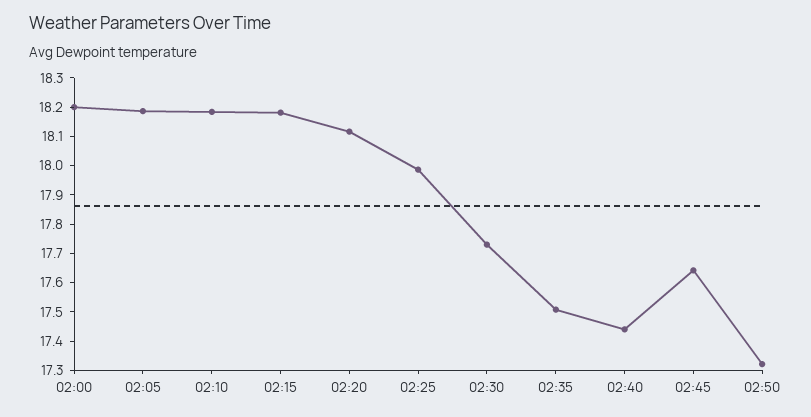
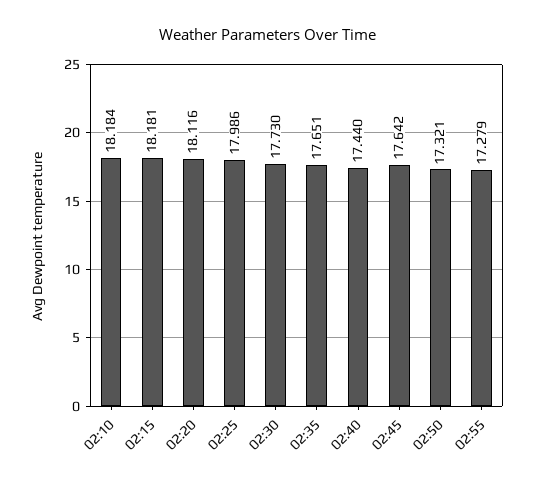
02:00: 18.2 -> none
02:05: 18.2 -> none
02:35: 17.5 -> 17.651
02:55: none -> 17.279

